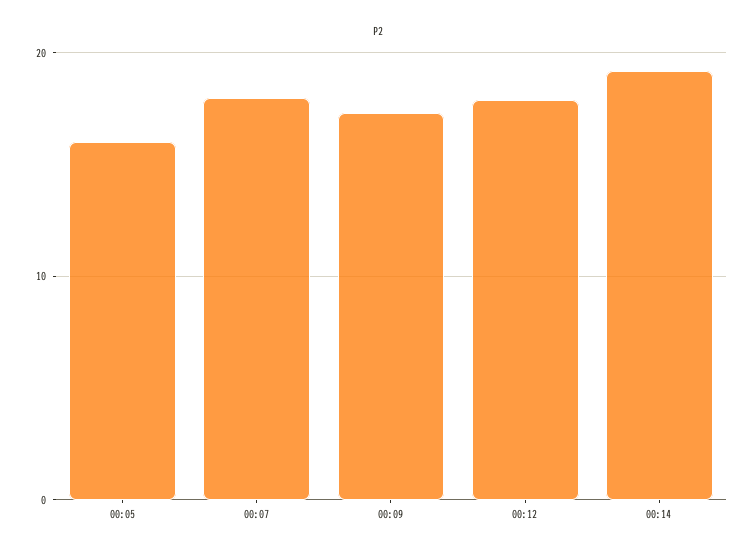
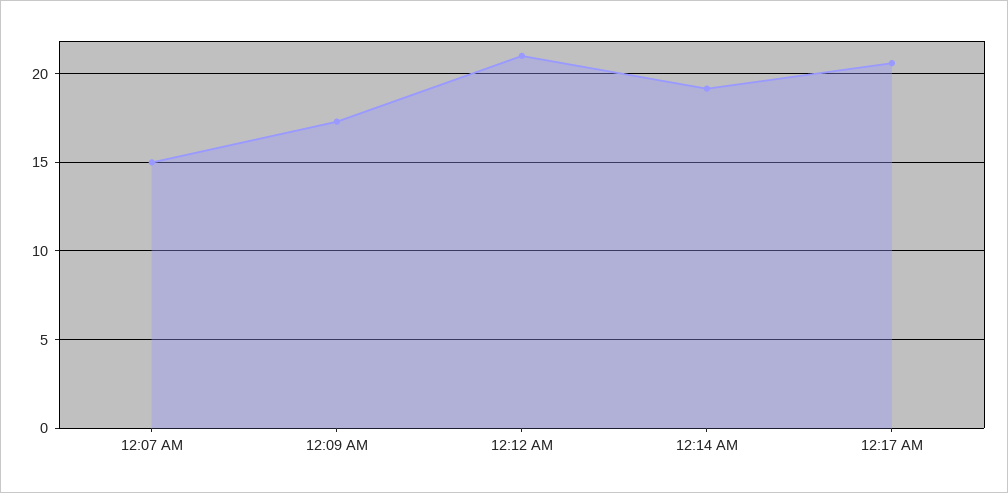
00:05: 16 -> none
00:07: 18 -> 15
00:12: 18 -> 21
12:17 AM: none -> 20.5

